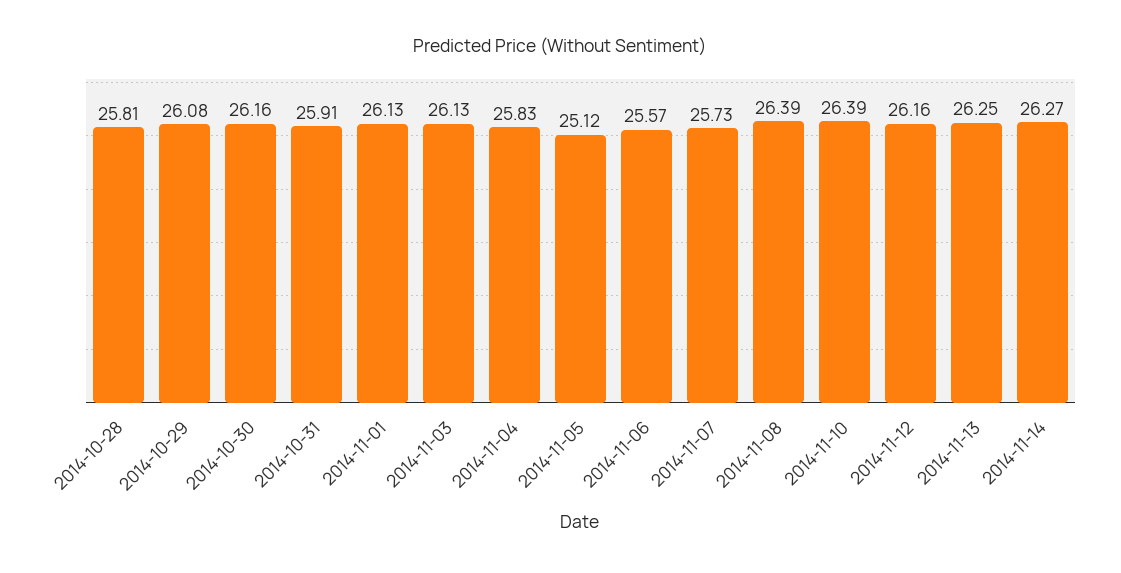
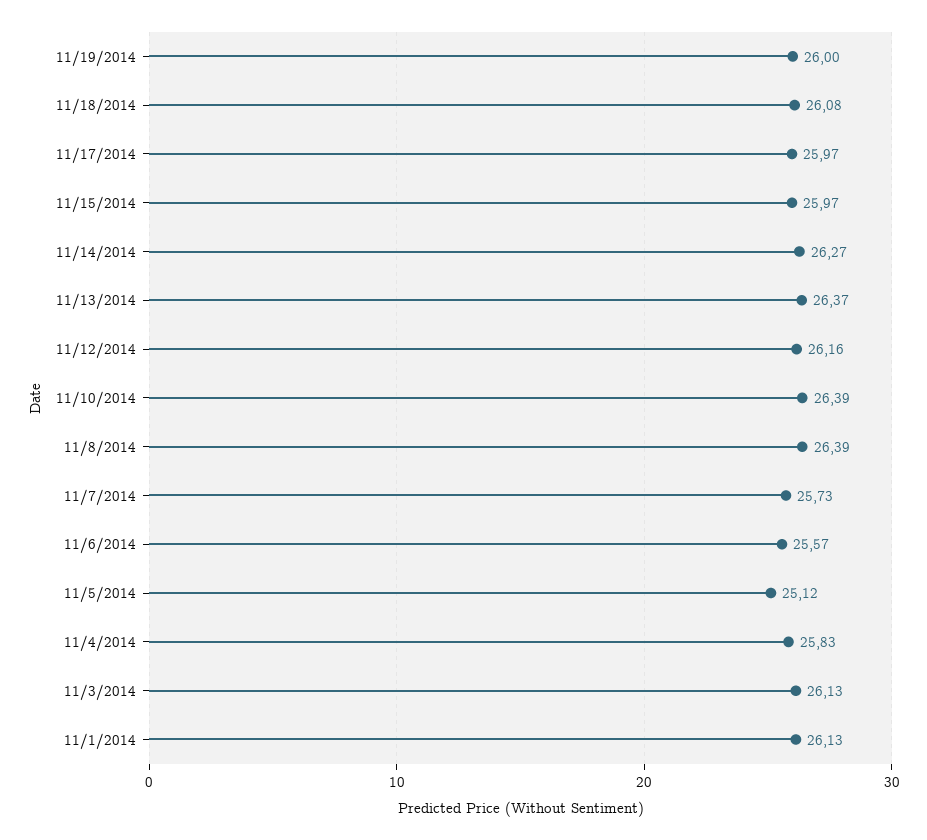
2014-10-28: 25.81 -> none
2014-10-29: 26.08 -> none
2014-10-30: 26.16 -> none
2014-10-31: 25.91 -> none
2014-11-13: 26.25 -> 26.37
11/19/2014: none -> 26
11/18/2014: none -> 26.08
11/17/2014: none -> 25.97
11/15/2014: none -> 25.97

